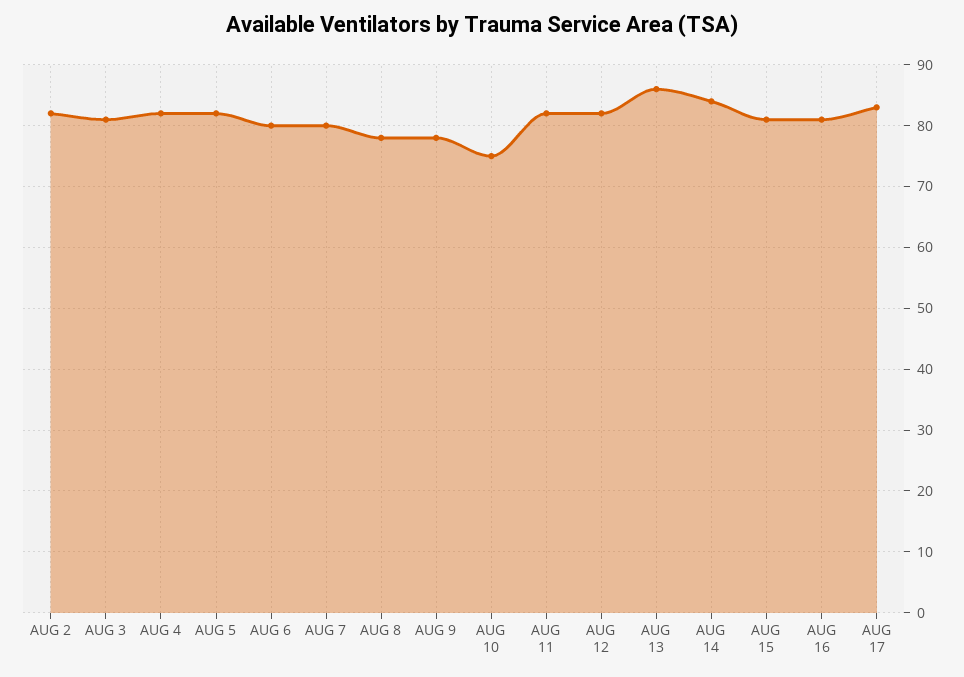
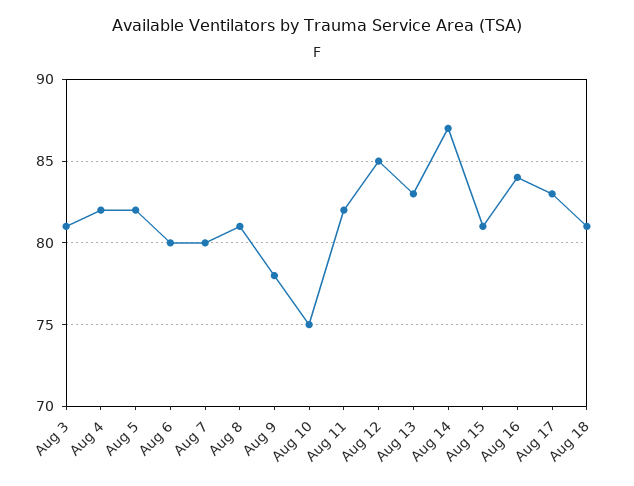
AUG 2: 82 -> none
AUG 8: 78 -> 81
AUG 12: 82 -> 85
AUG 13: 86 -> 83
AUG 14: 84 -> 87
AUG 16: 81 -> 84
Aug 18: none -> 81

